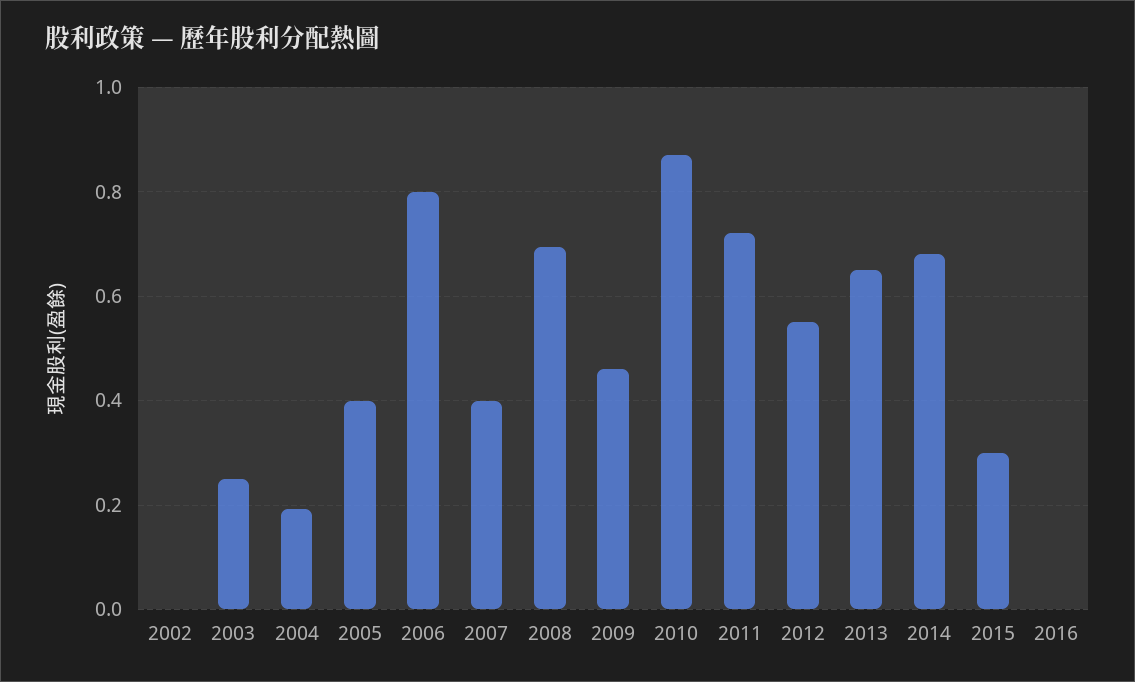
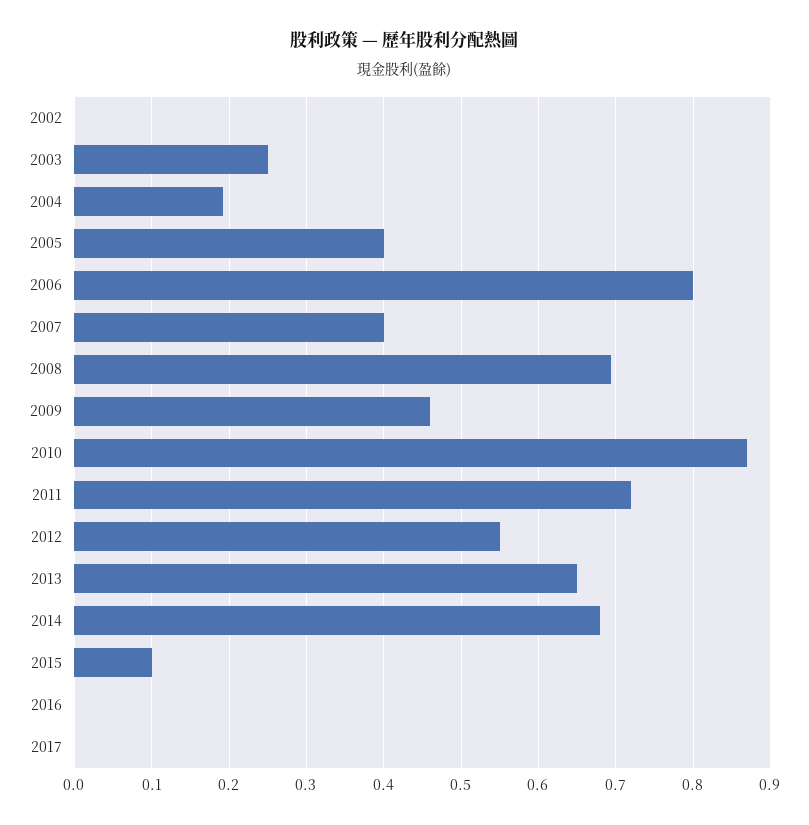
2015: 0.3 -> 0.1
2017: none -> 0

